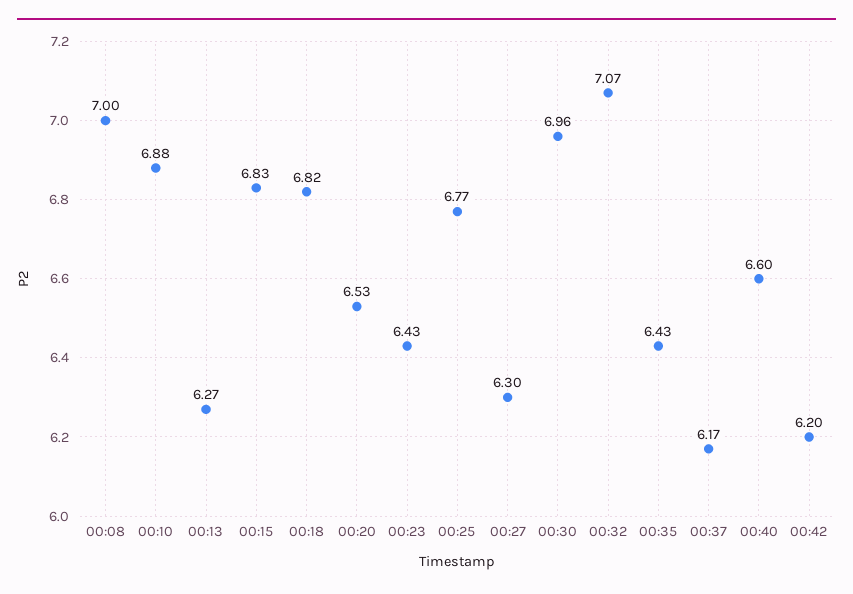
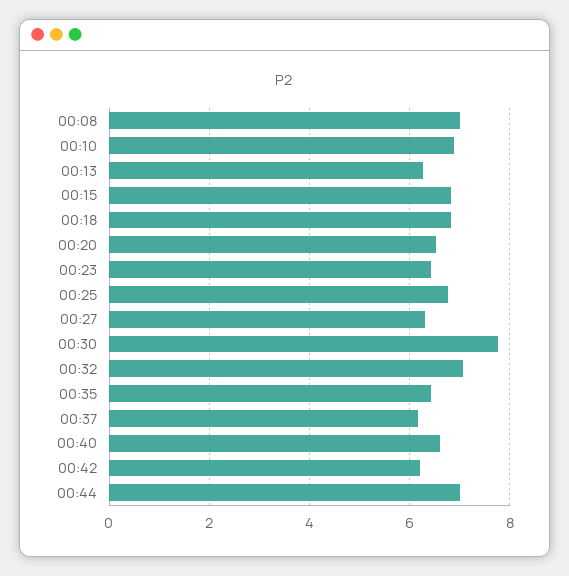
00:30: 6.96 -> 7.8
00:44: none -> 7

